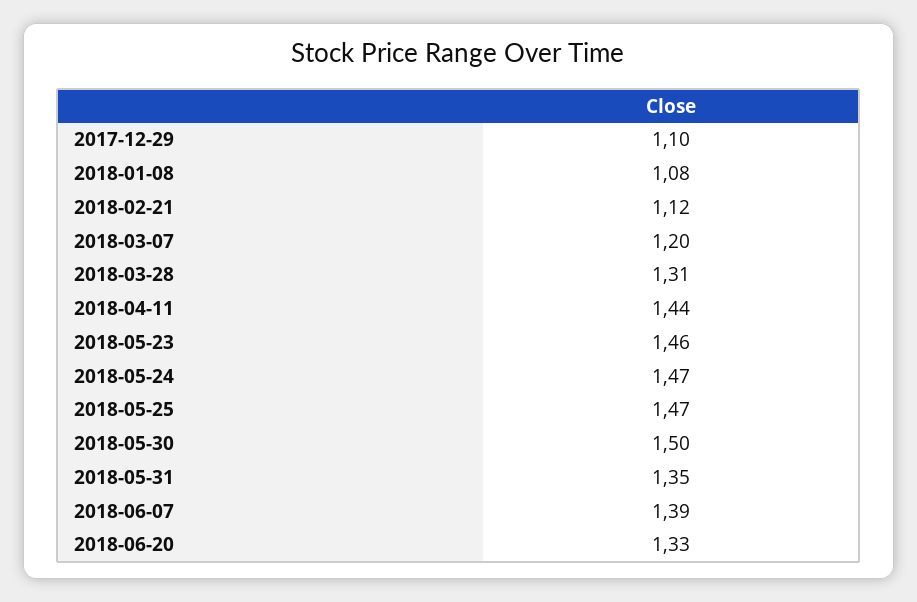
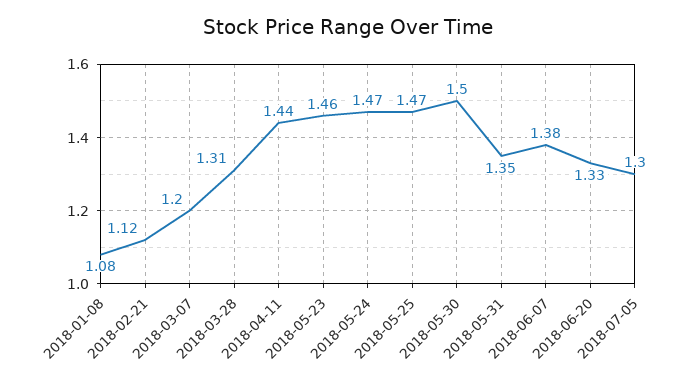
2017-12-29: 1.1 -> none
2018-06-07: 1.39 -> 1.38
2018-07-05: none -> 1.3

